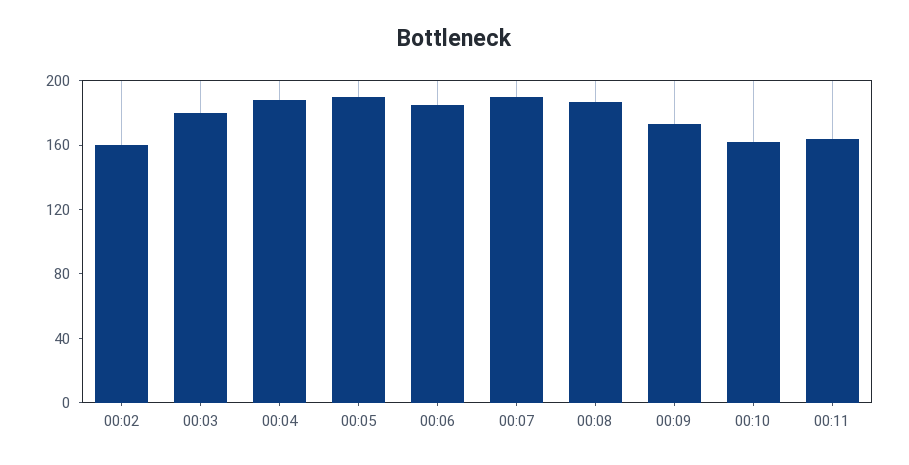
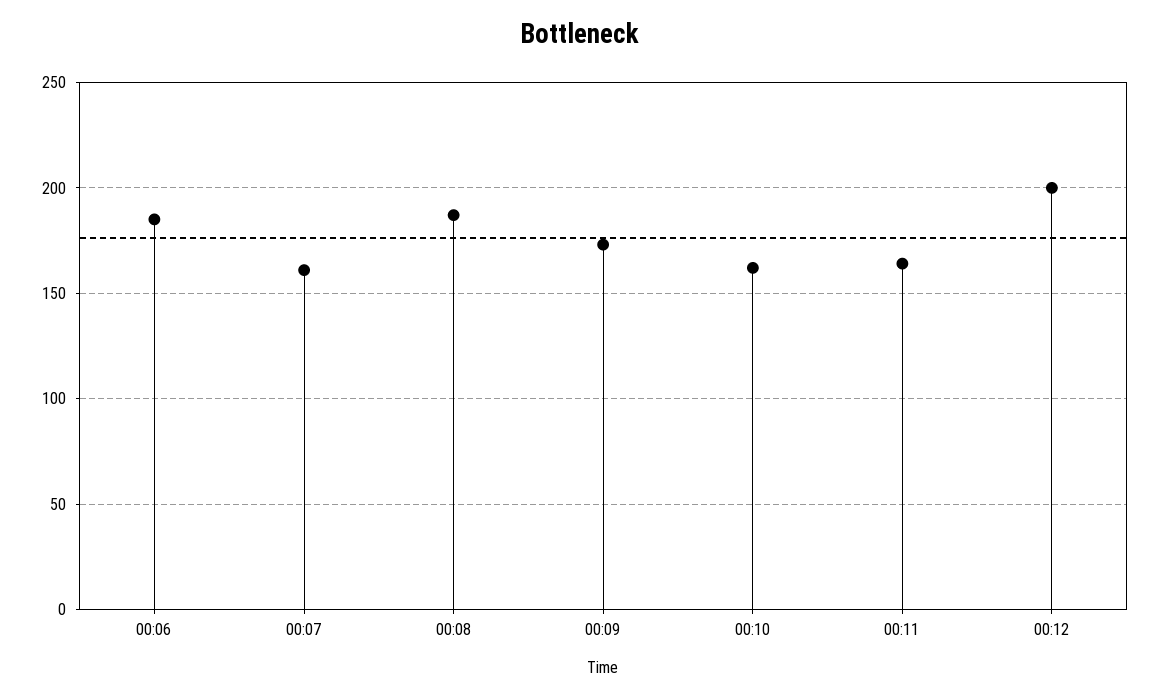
00:02: 160 -> none
00:03: 180 -> none
00:04: 190 -> none
00:05: 190 -> none
00:07: 190 -> 160
00:12: none -> 200

